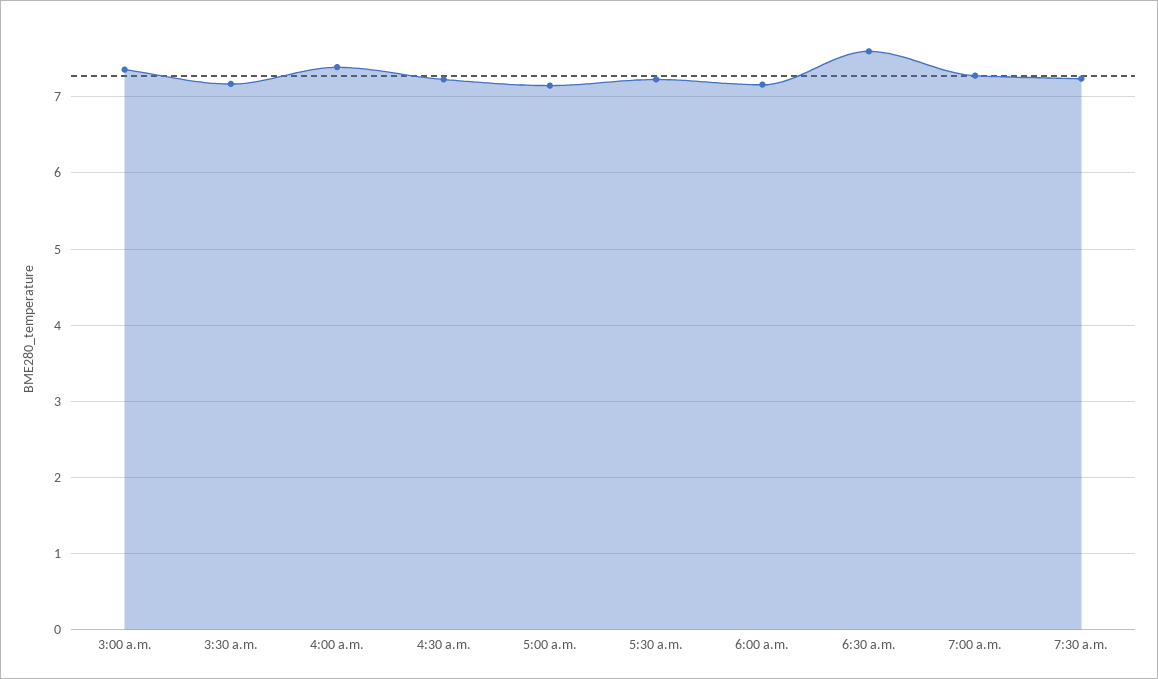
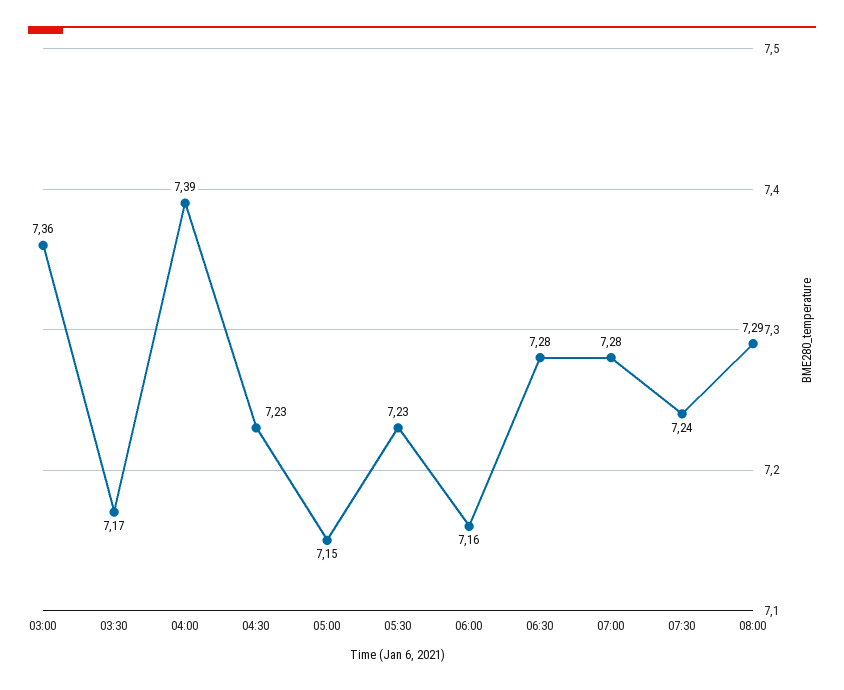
6:30 a.m.: 7.6 -> 7.28
08:00: none -> 7.29

